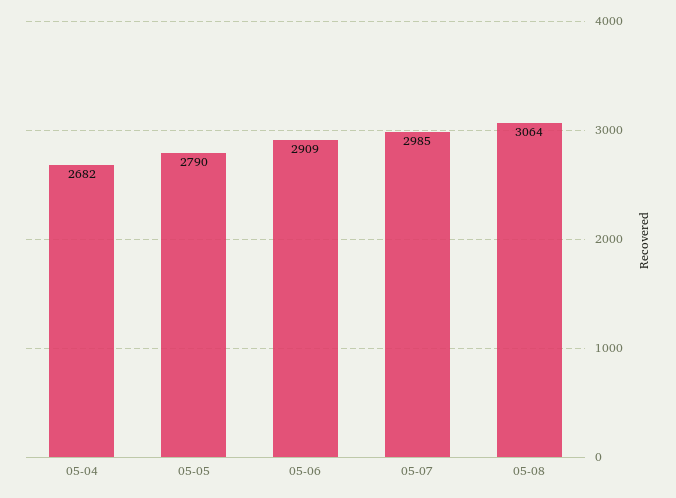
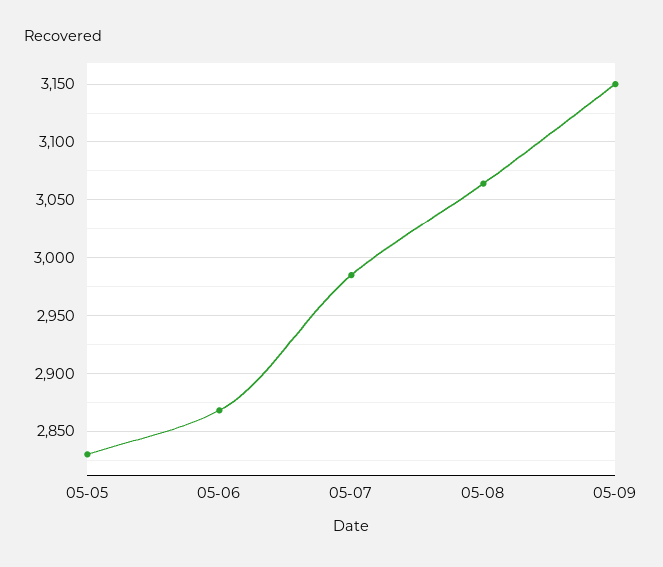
05-04: 2682 -> none
05-05: 2790 -> 2830
05-06: 2909 -> 2870
05-09: none -> 3150

